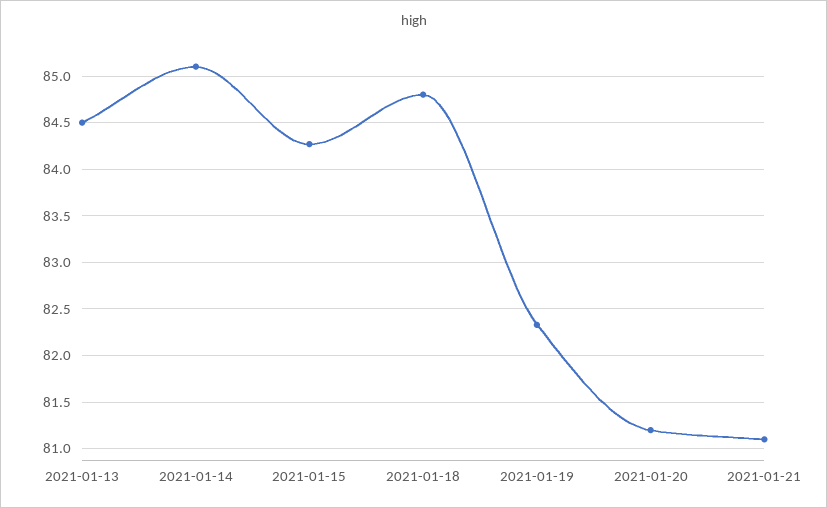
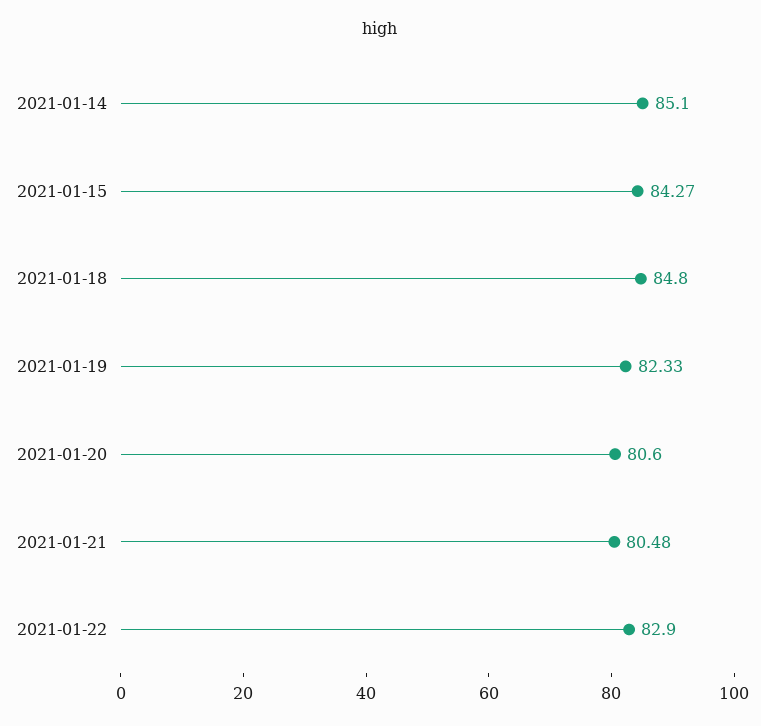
2021-01-13: 84.5 -> none
2021-01-20: 81.2 -> 80.6
2021-01-21: 81.1 -> 80.48
2021-01-22: none -> 82.9

